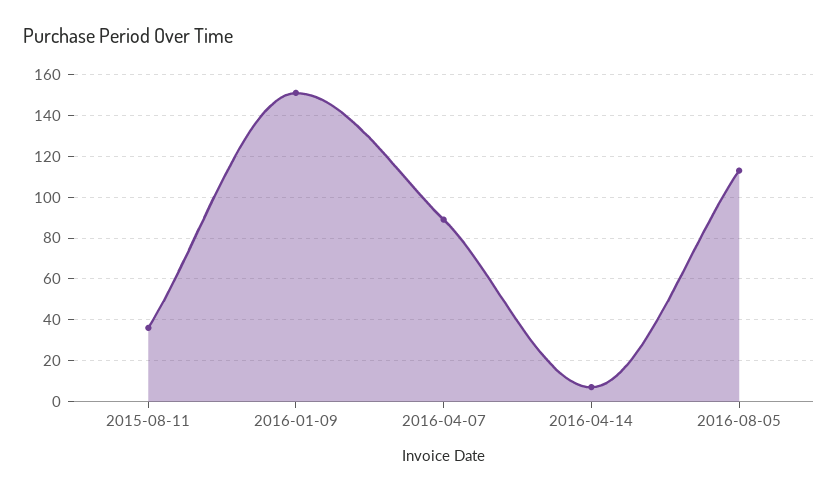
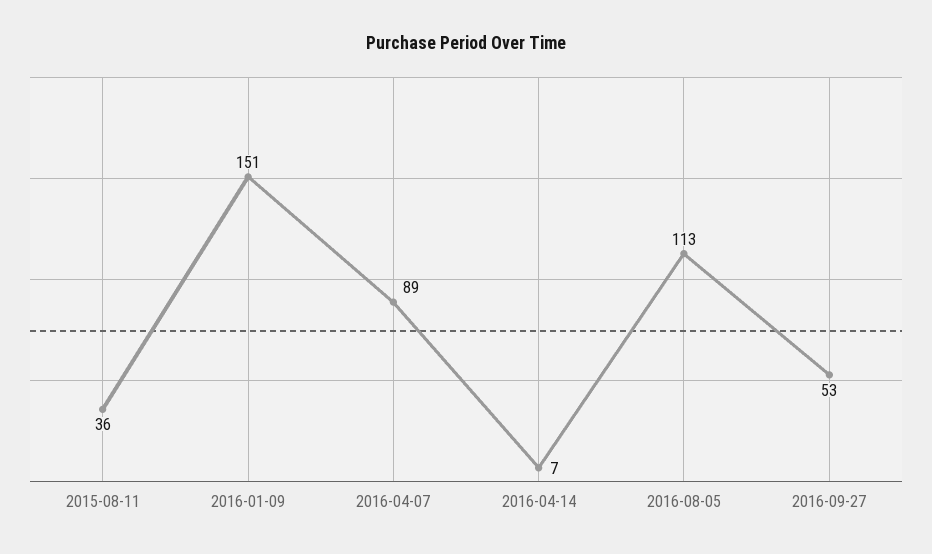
2016-09-27: none -> 53

